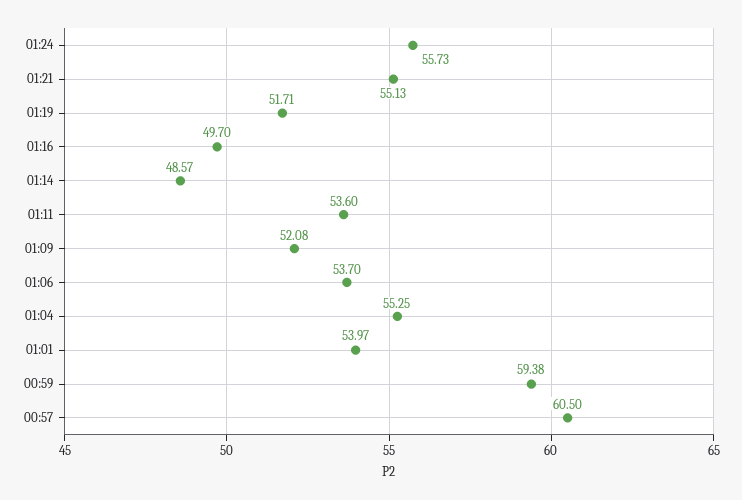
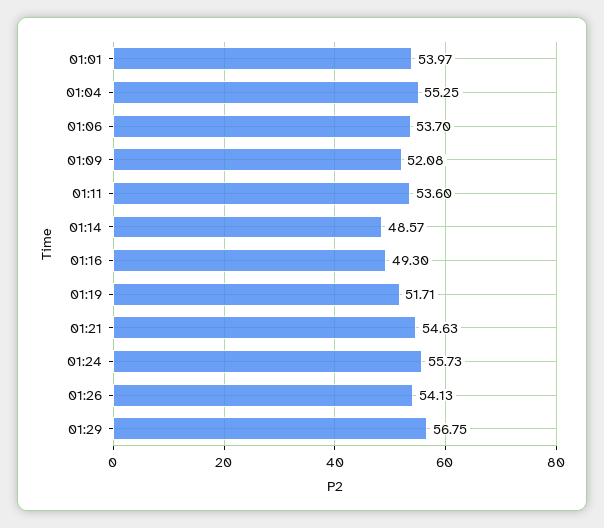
01:21: 55.13 -> 54.63
01:16: 49.7 -> 49.3
00:59: 59.38 -> none
00:57: 60.5 -> none
01:26: none -> 54.13
01:29: none -> 56.75

